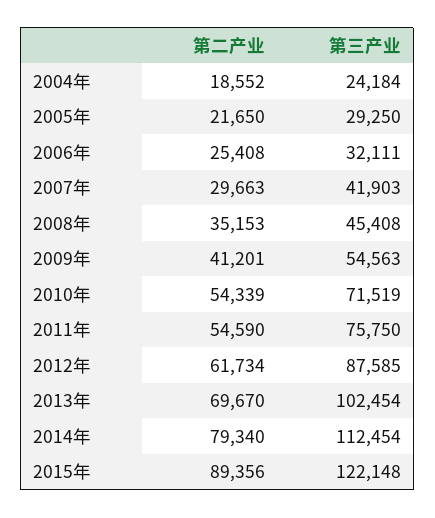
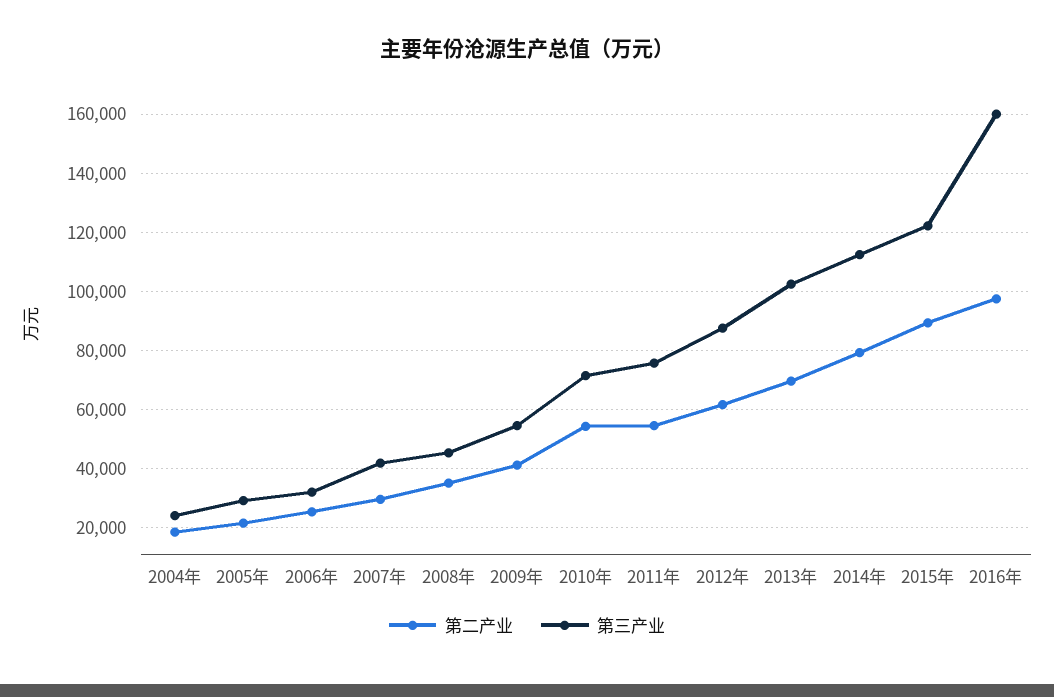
第二产业, 2016年: none -> 97500
第三产业, 2016年: none -> 160000

